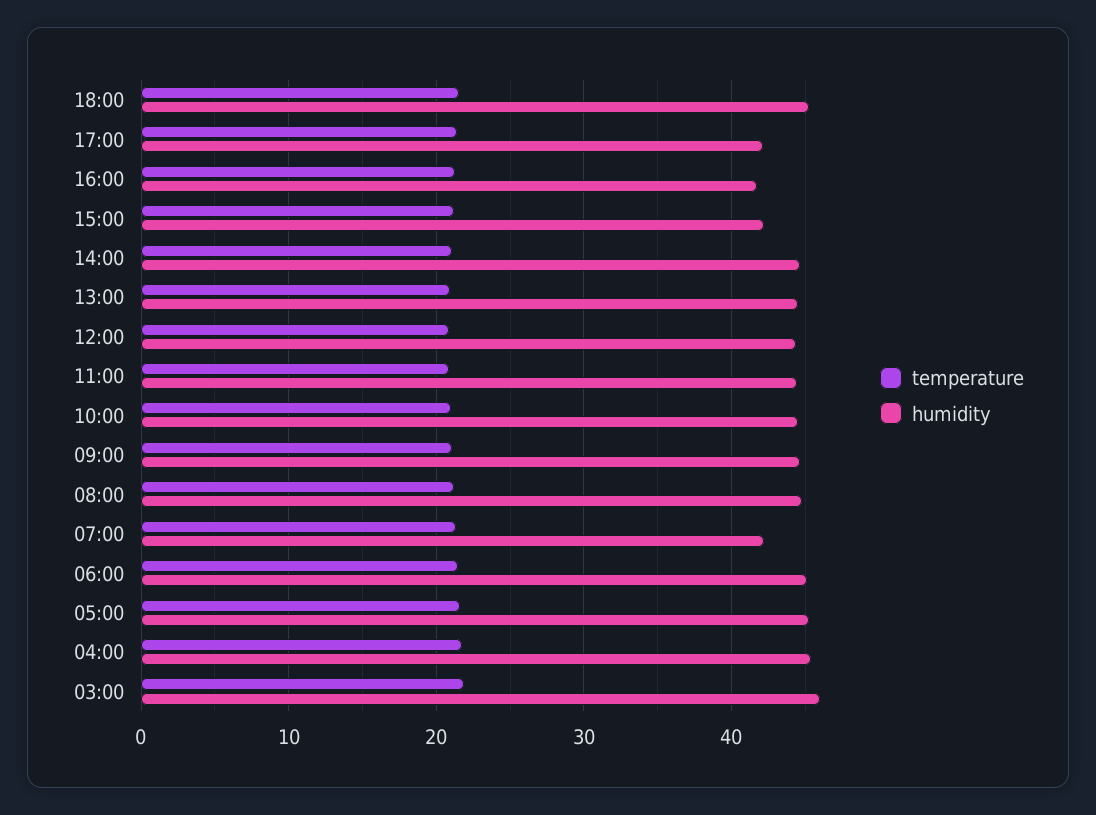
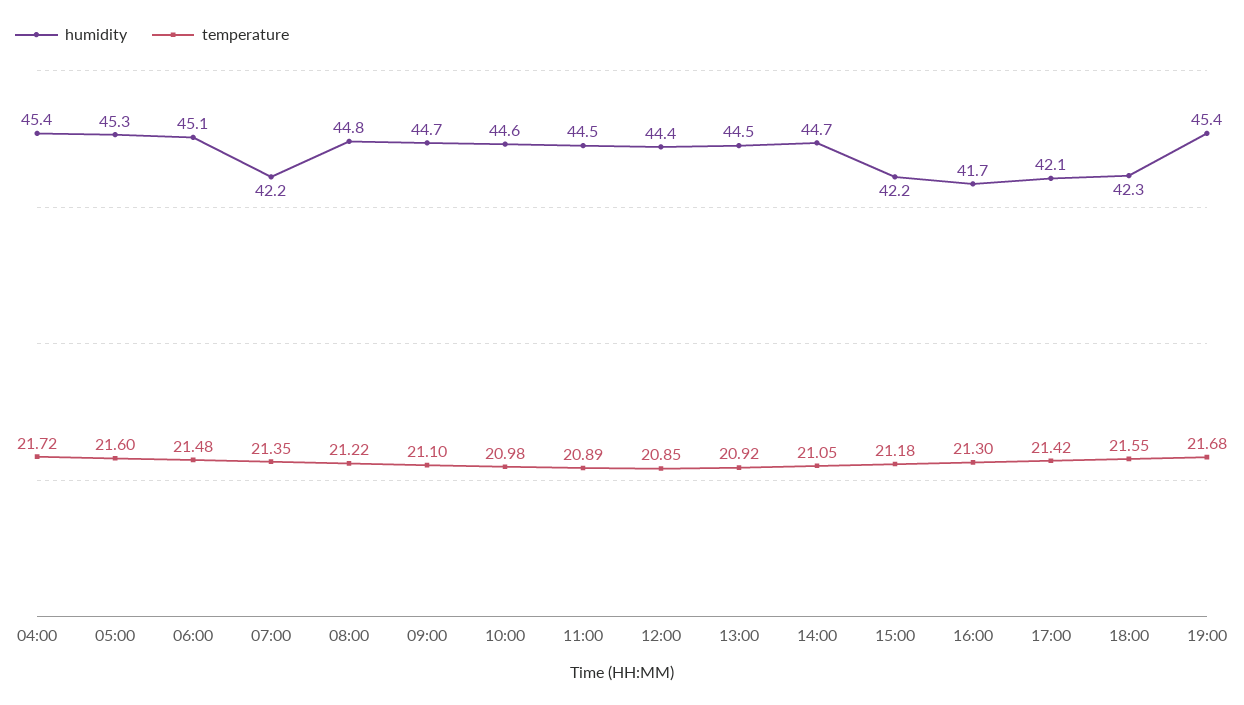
humidity, 18:00: 45 -> 42.3
temperature, 03:00: 22 -> none
humidity, 03:00: 46 -> none
humidity, 19:00: none -> 45.4
temperature, 19:00: none -> 21.68

